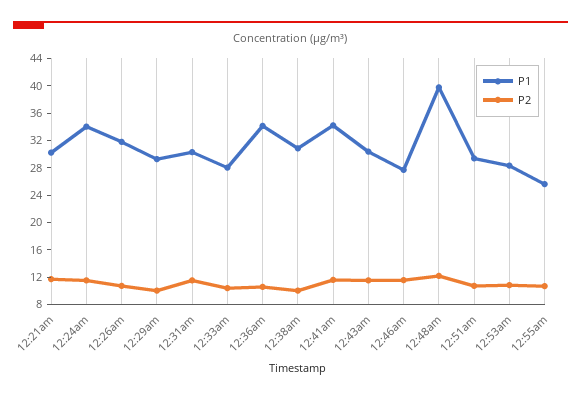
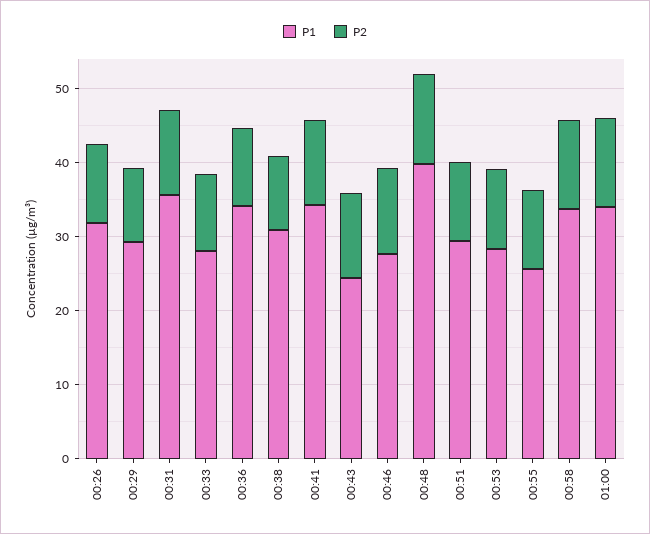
P1, 12:21am: 30 -> none
P2, 12:21am: 12 -> none
P1, 12:24am: 34 -> none
P2, 12:24am: 12 -> none
P1, 12:31am: 30 -> 36
P1, 12:43am: 30 -> 24
P1, 00:58: none -> 34
P2, 00:58: none -> 12
P1, 01:00: none -> 34
P2, 01:00: none -> 12

